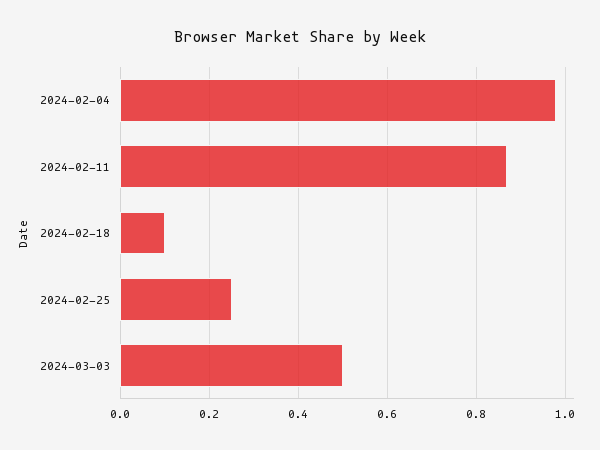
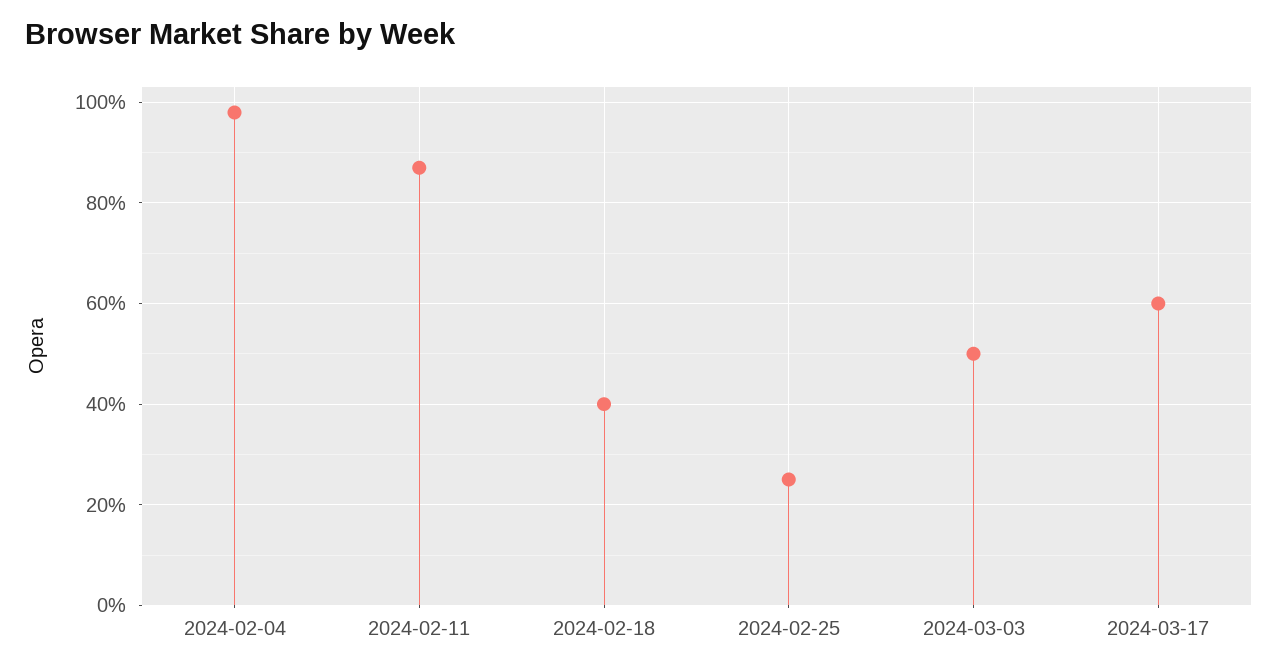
2024-02-18: 0.1 -> 0.4
2024-03-17: none -> 0.6

